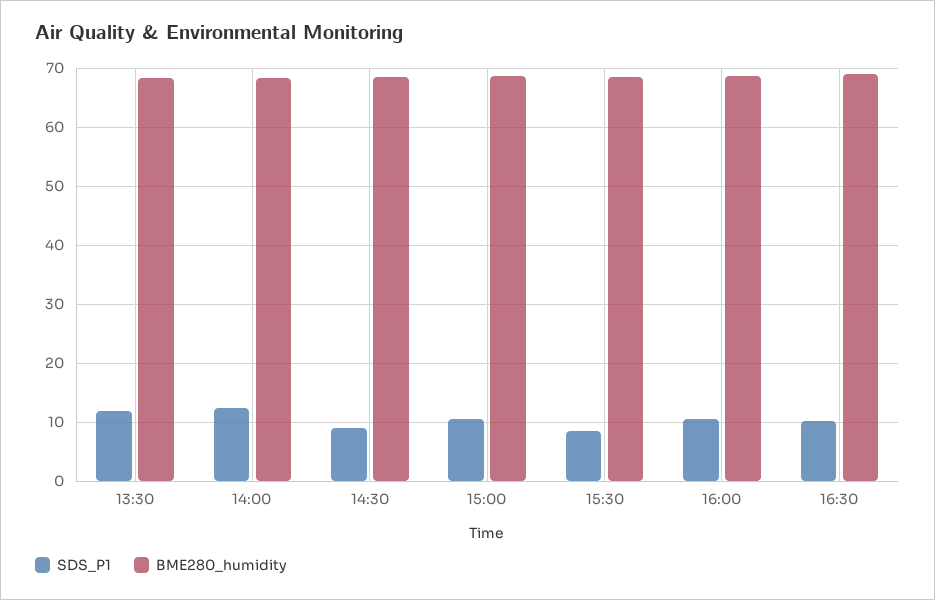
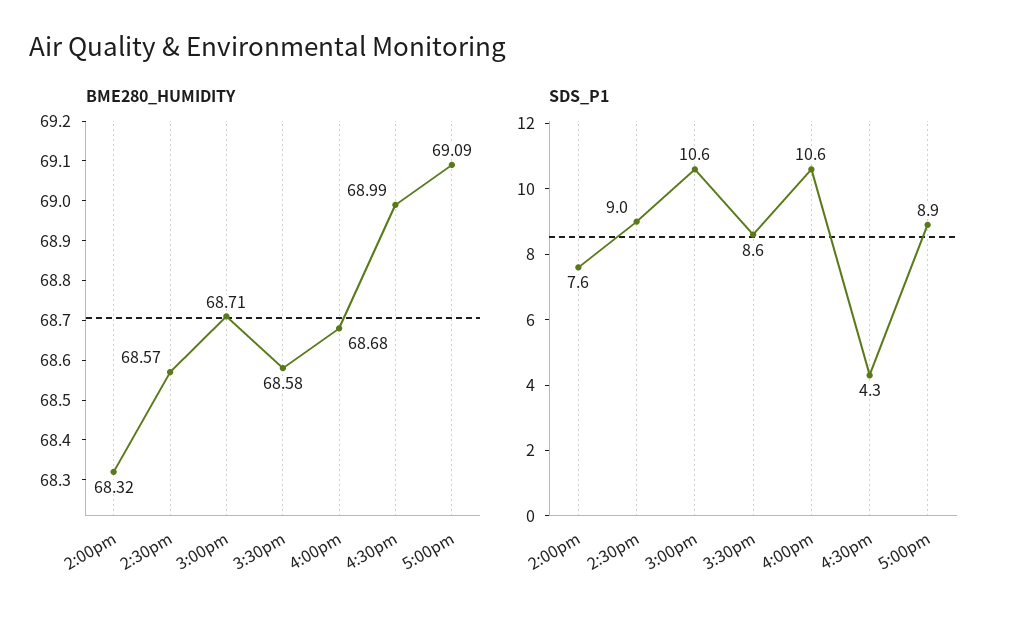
SDS_P1, 13:30: 12 -> none
BME280_humidity, 13:30: 68 -> none
SDS_P1, 14:00: 12 -> 7.6
SDS_P1, 16:30: 10 -> 4.3
BME280_humidity, 5:00pm: none -> 69.09
SDS_P1, 5:00pm: none -> 8.9

